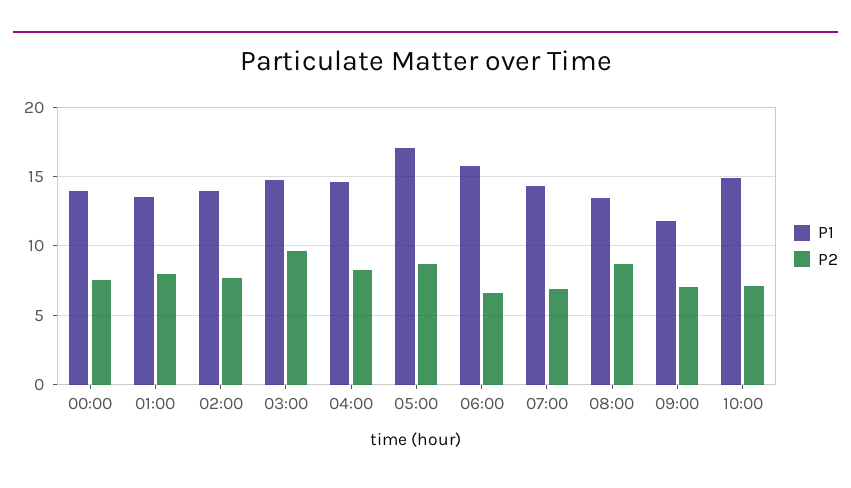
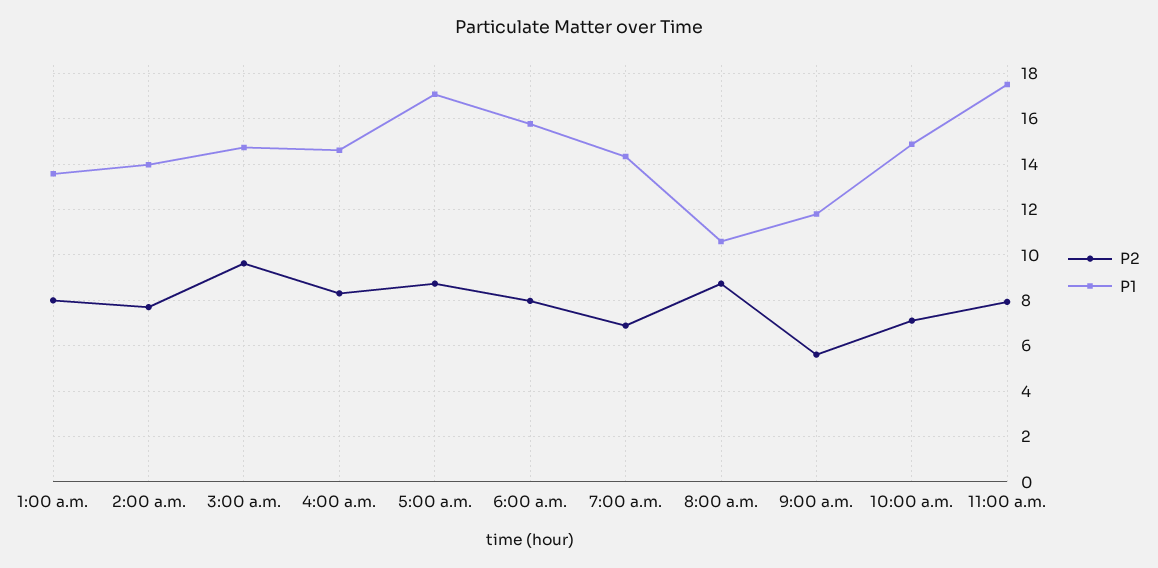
P1, 00:00: 14 -> none
P2, 00:00: 7.5 -> none
P2, 06:00: 6.5 -> 8
P1, 08:00: 13.5 -> 10.5
P2, 09:00: 7 -> 5.5
P2, 11:00 a.m.: none -> 8
P1, 11:00 a.m.: none -> 17.5

